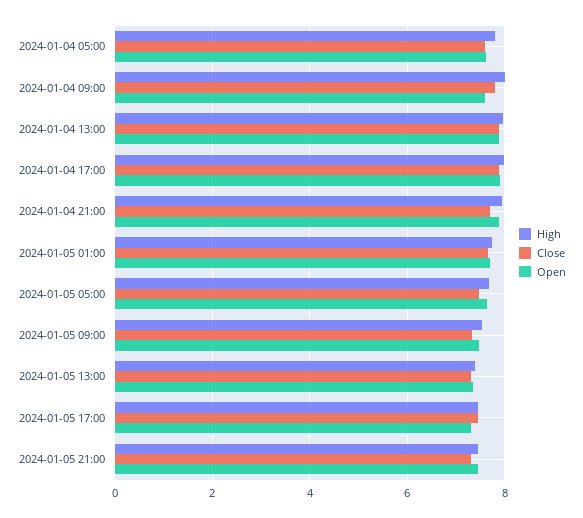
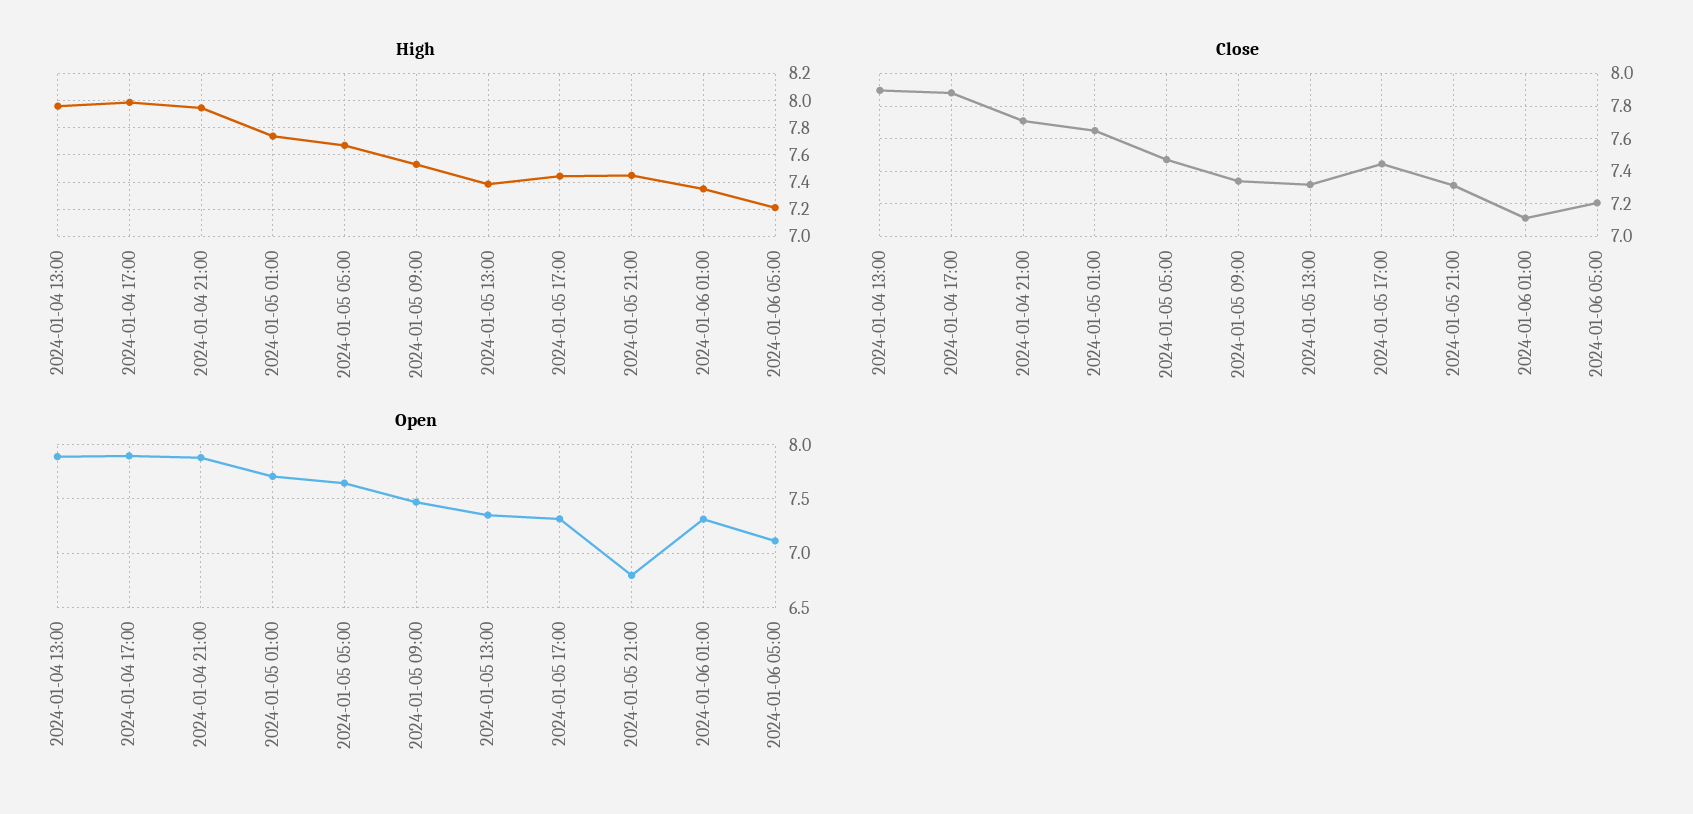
High, 2024-01-04 05:00: 7.8 -> none
Close, 2024-01-04 05:00: 7.6 -> none
Open, 2024-01-04 05:00: 7.6 -> none
High, 2024-01-04 09:00: 8 -> none
Close, 2024-01-04 09:00: 7.8 -> none
Open, 2024-01-04 09:00: 7.6 -> none
Open, 2024-01-05 21:00: 7.4 -> 6.8
High, 2024-01-06 01:00: none -> 7.35
High, 2024-01-06 05:00: none -> 7.2
Close, 2024-01-06 01:00: none -> 7.1
Close, 2024-01-06 05:00: none -> 7.2
Open, 2024-01-06 01:00: none -> 7.3
Open, 2024-01-06 05:00: none -> 7.1

